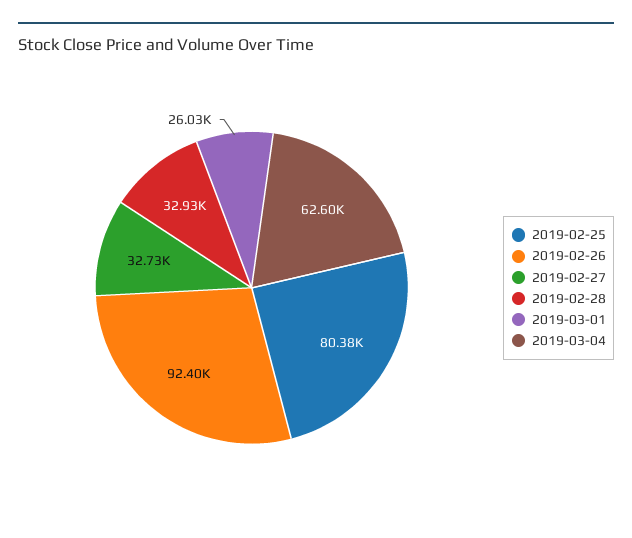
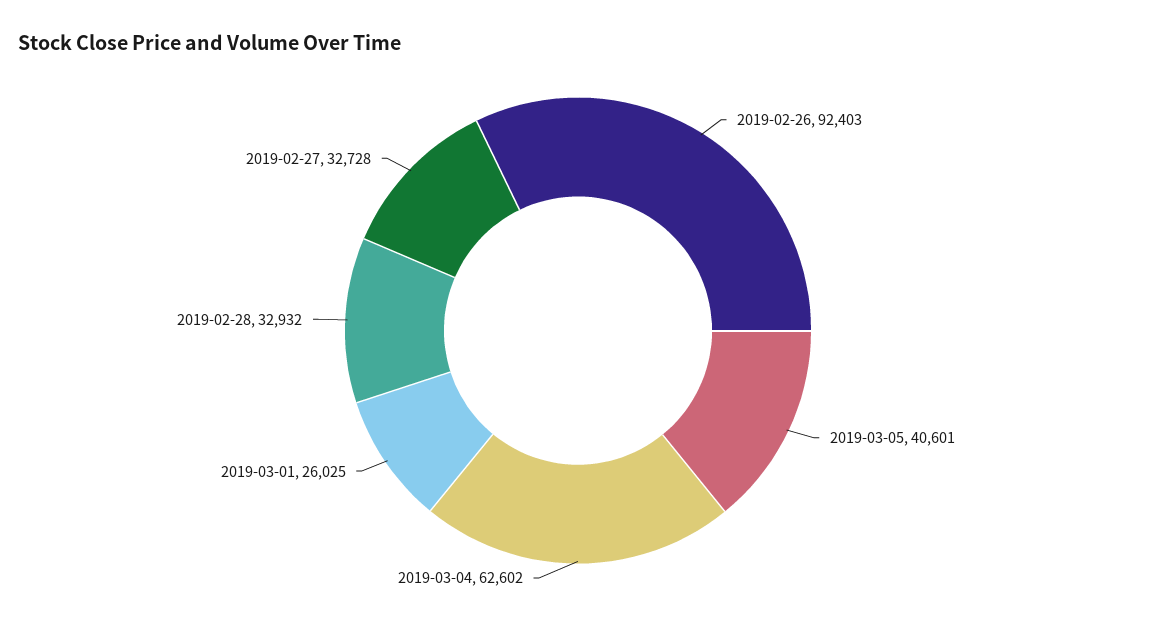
2019-02-25: 80380 -> none
2019-03-05: none -> 40601

